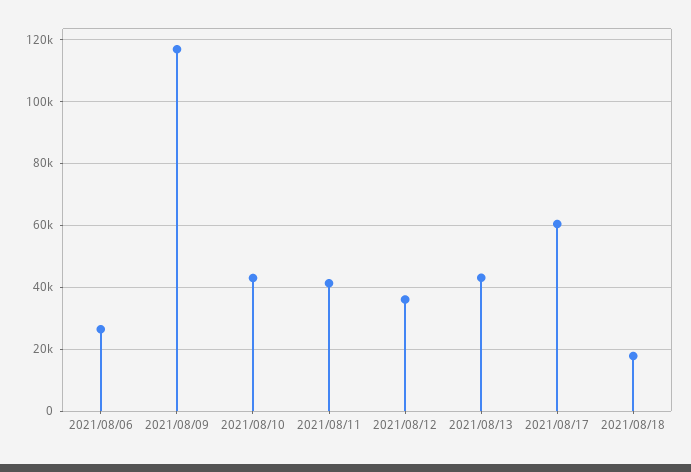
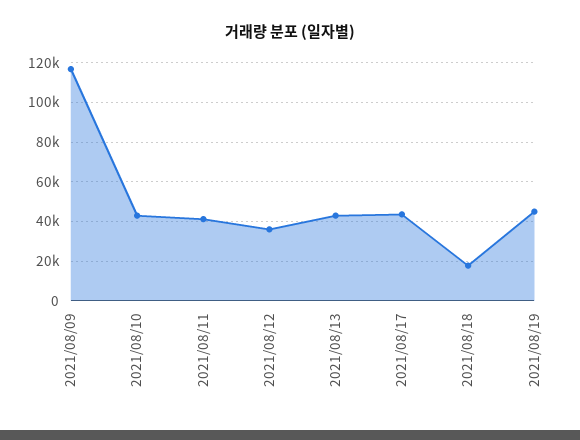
2021/08/06: 26000 -> none
2021/08/17: 60000 -> 45000
2021/08/19: none -> 45000

